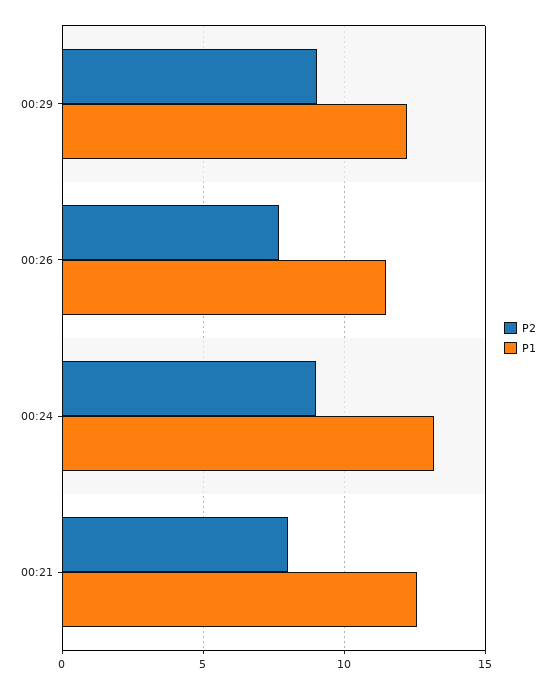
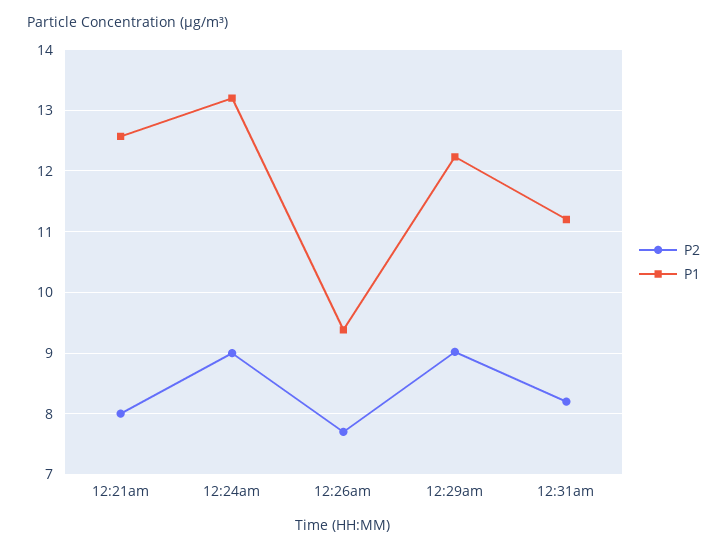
P1, 00:26: 11.5 -> 9.4
P2, 12:31am: none -> 8.2
P1, 12:31am: none -> 11.2

